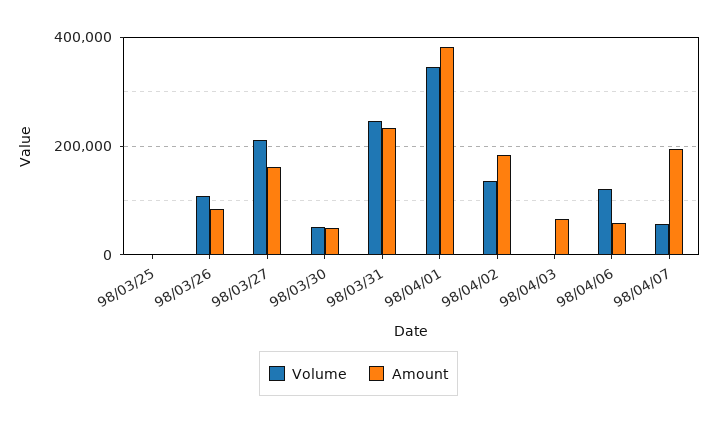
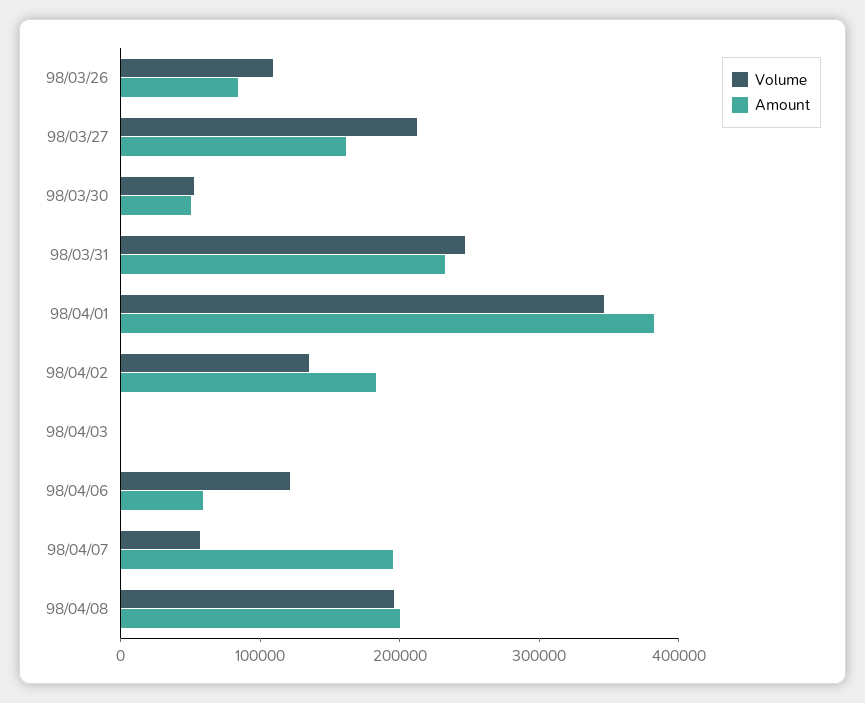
Volume, 98/03/25: 0 -> none
Amount, 98/03/25: 0 -> none
Amount, 98/04/03: 60000 -> 0
Volume, 98/04/08: none -> 200000
Amount, 98/04/08: none -> 200000

